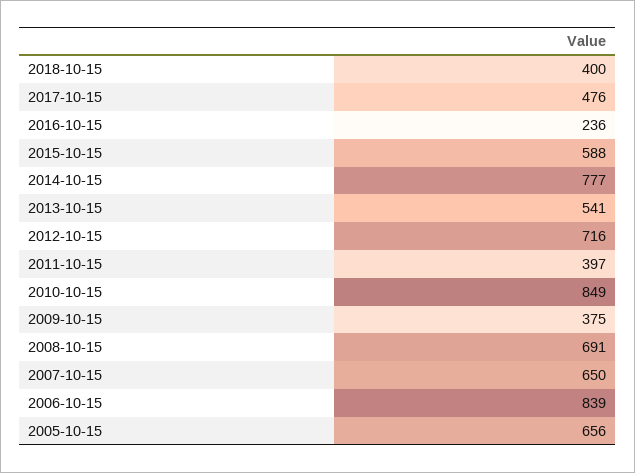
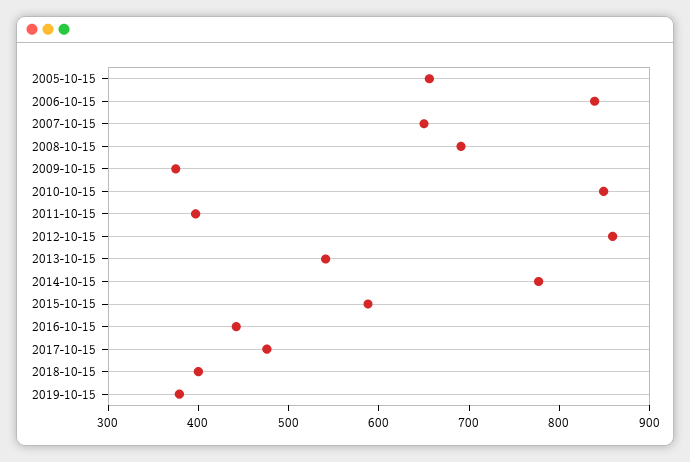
2016-10-15: 236 -> 440
2012-10-15: 716 -> 860
2019-10-15: none -> 380

